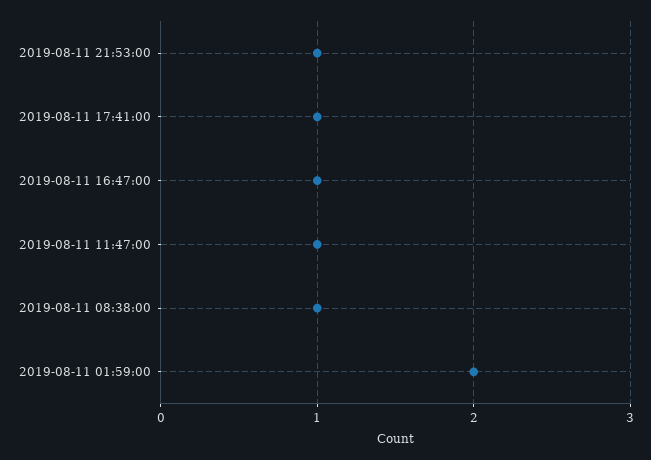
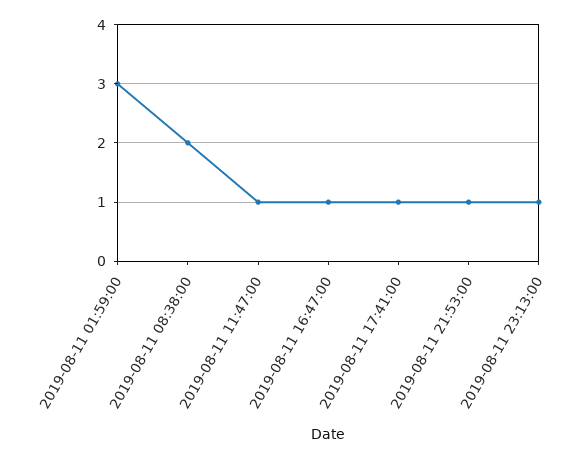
2019-08-11 08:38:00: 1 -> 2
2019-08-11 01:59:00: 2 -> 3
2019-08-11 23:13:00: none -> 1

